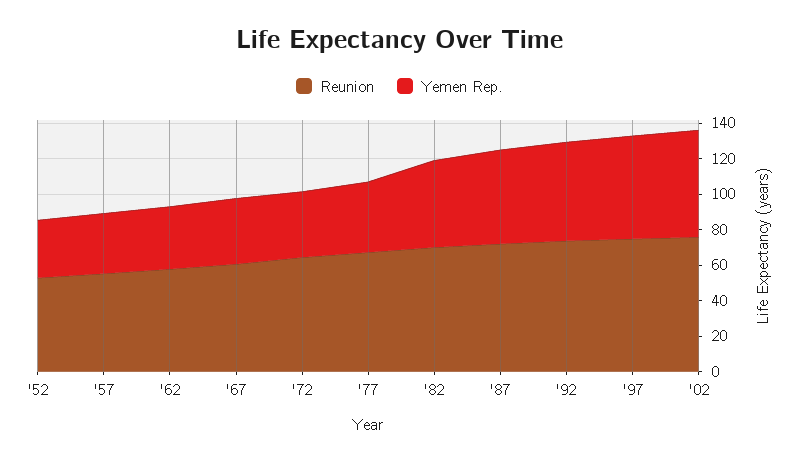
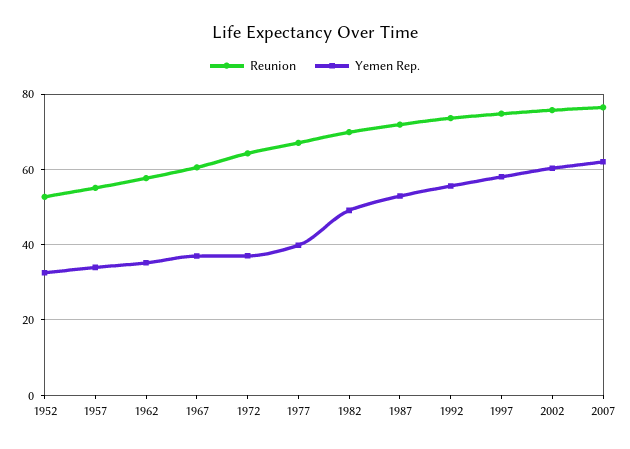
Reunion, 2007: none -> 76
Yemen Rep., 2007: none -> 62

